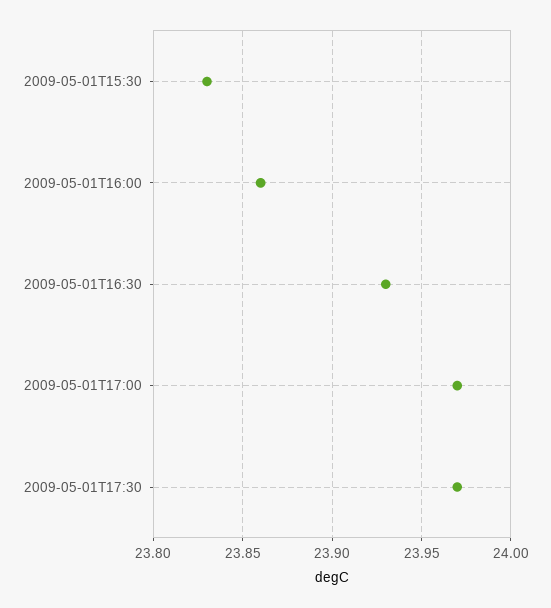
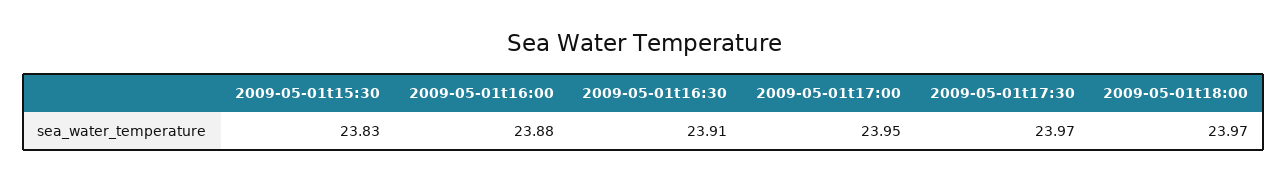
2009-05-01T16:00: 23.86 -> 23.88
2009-05-01T16:30: 23.93 -> 23.91
2009-05-01T17:00: 23.97 -> 23.95
2009-05-01t18:00: none -> 23.97

